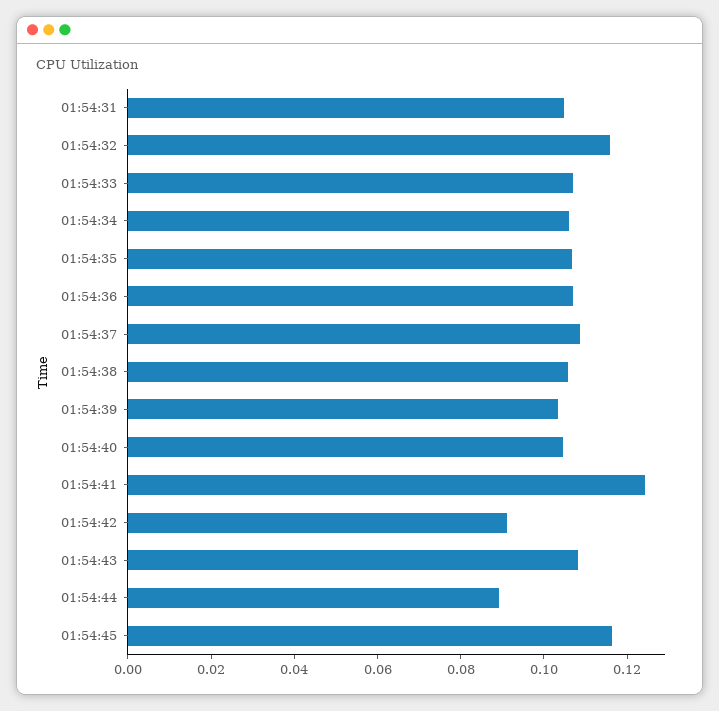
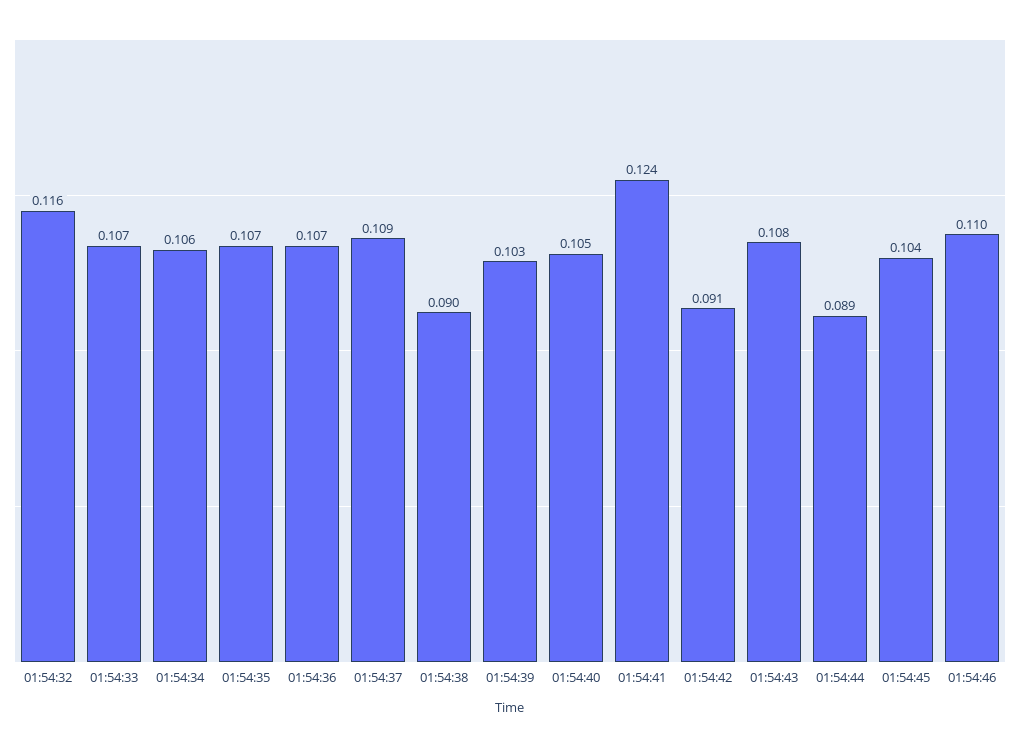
01:54:31: 0.105 -> none
01:54:38: 0.105 -> 0.09
01:54:45: 0.115 -> 0.104
01:54:46: none -> 0.11

